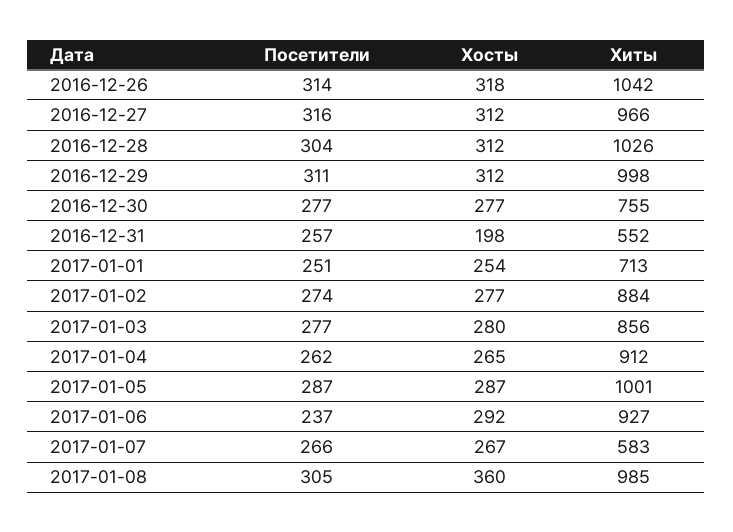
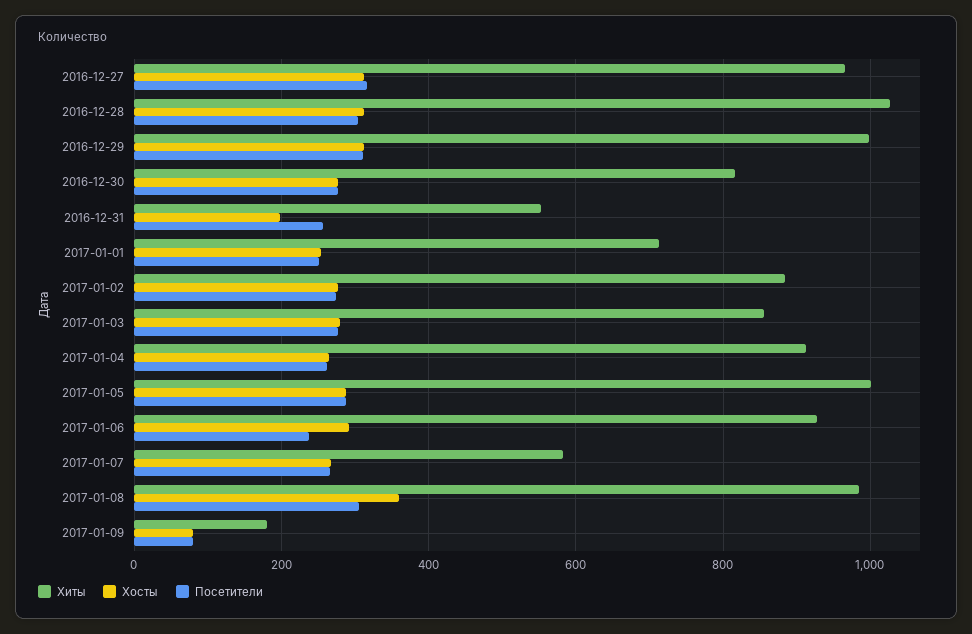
Посетители, 2016-12-26: 314 -> none
Хосты, 2016-12-26: 318 -> none
Хиты, 2016-12-26: 1042 -> none
Хиты, 2016-12-30: 755 -> 820
Хиты, 2017-01-09: none -> 180
Хосты, 2017-01-09: none -> 80
Посетители, 2017-01-09: none -> 80

